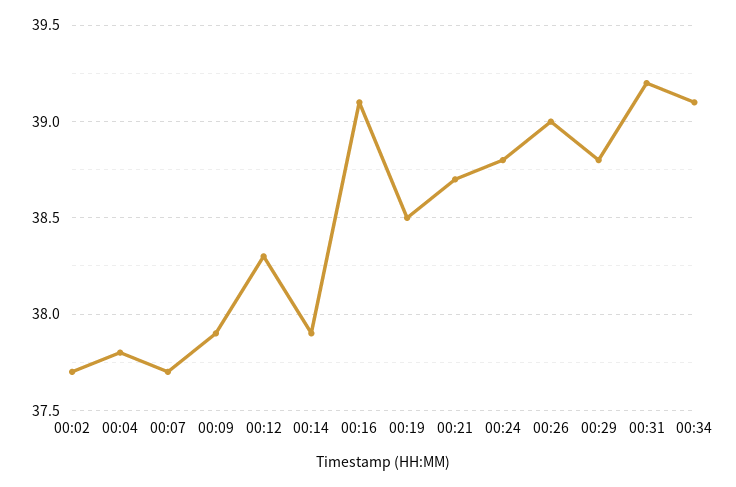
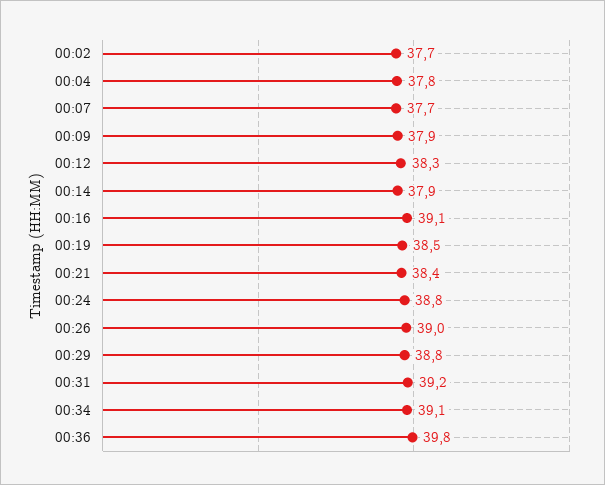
00:21: 38.7 -> 38.4
00:36: none -> 39.8

